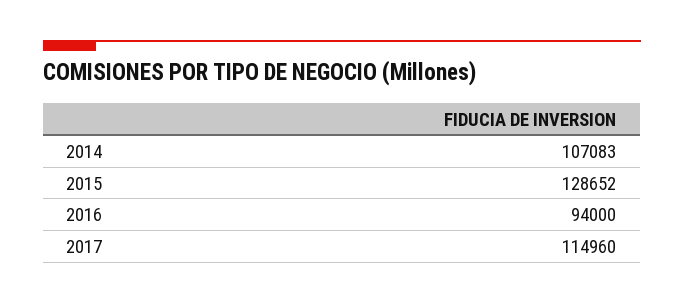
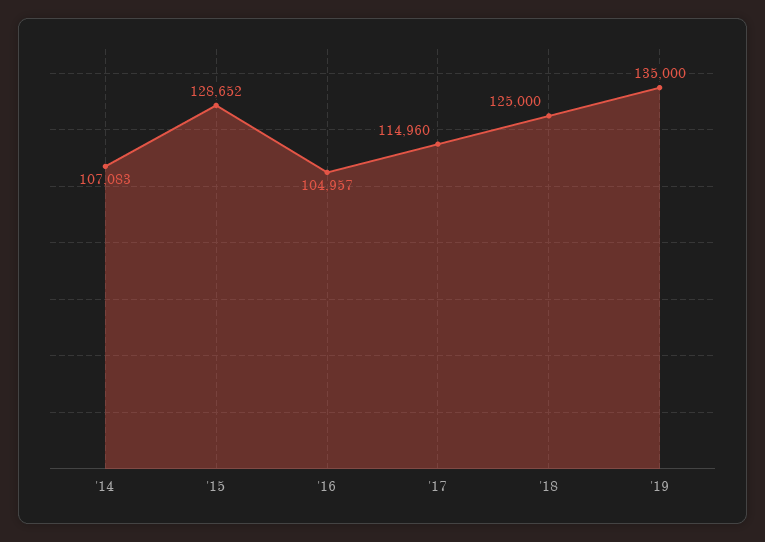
2016: 94000 -> 104957
'18: none -> 125000
'19: none -> 135000

